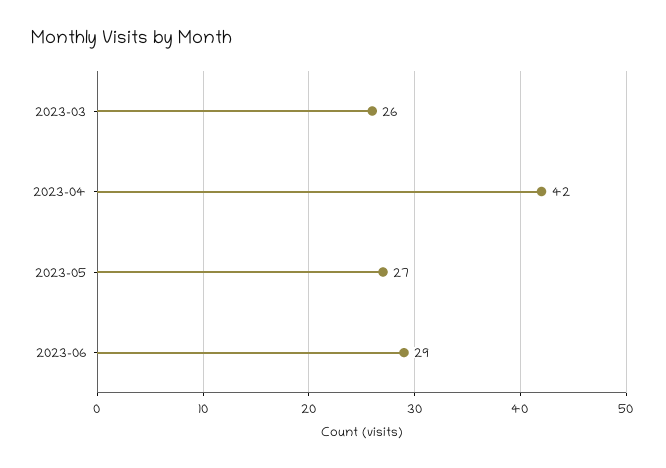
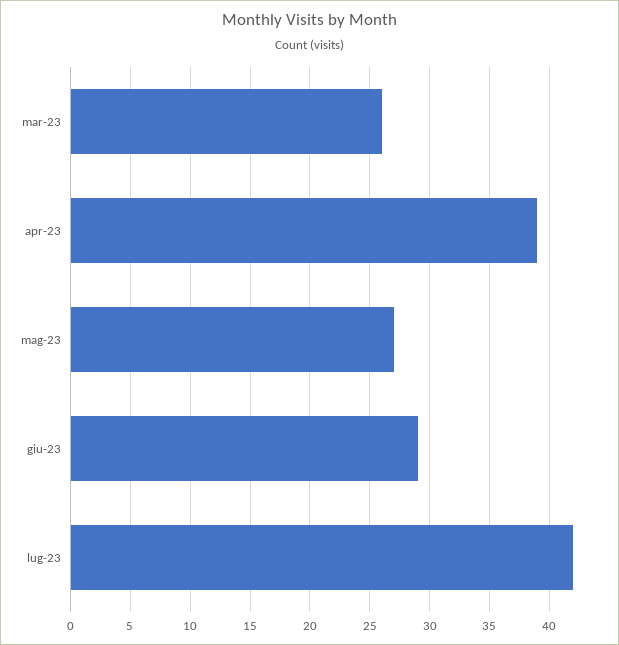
2023-04: 42 -> 39
lug-23: none -> 42

